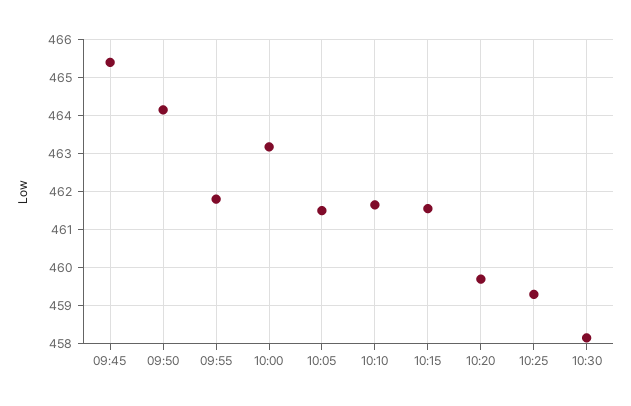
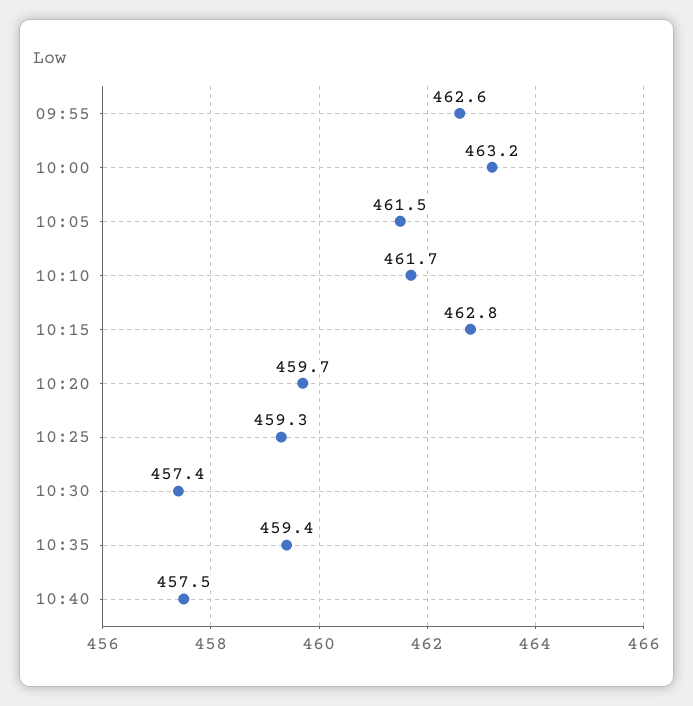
09:45: 465.4 -> none
09:50: 464.2 -> none
09:55: 461.8 -> 462.6
10:15: 461.6 -> 462.8
10:30: 458.2 -> 457.4
10:35: none -> 459.4
10:40: none -> 457.5

